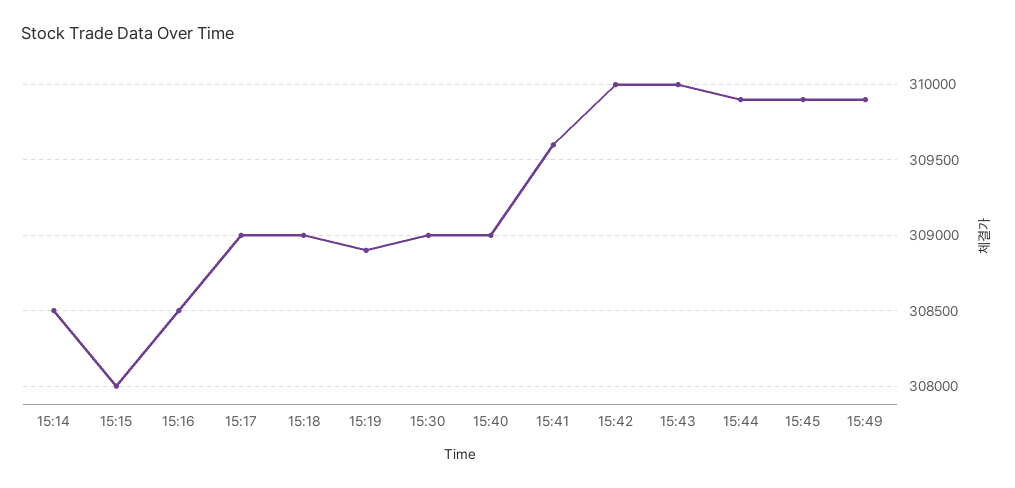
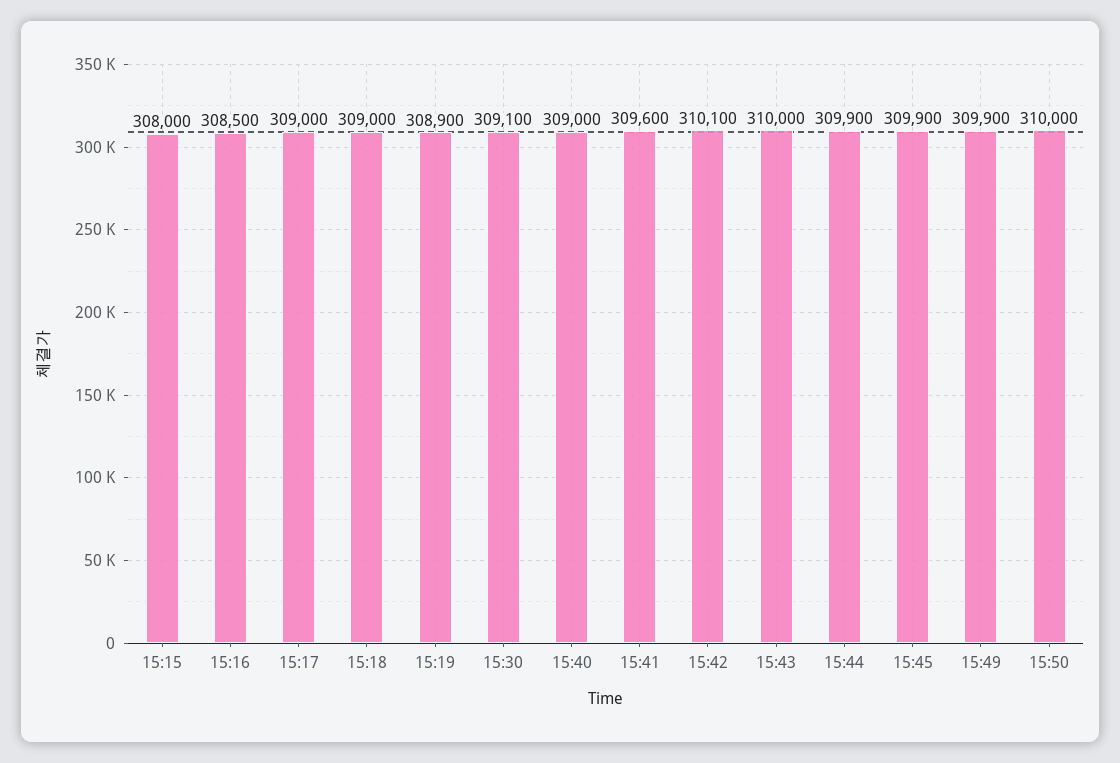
15:14: 308500 -> none
15:30: 309000 -> 309100
15:42: 310000 -> 310100
15:50: none -> 310000

